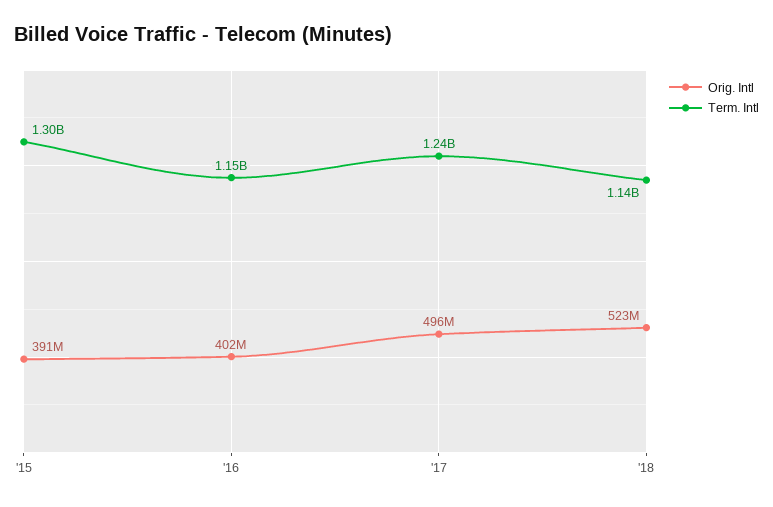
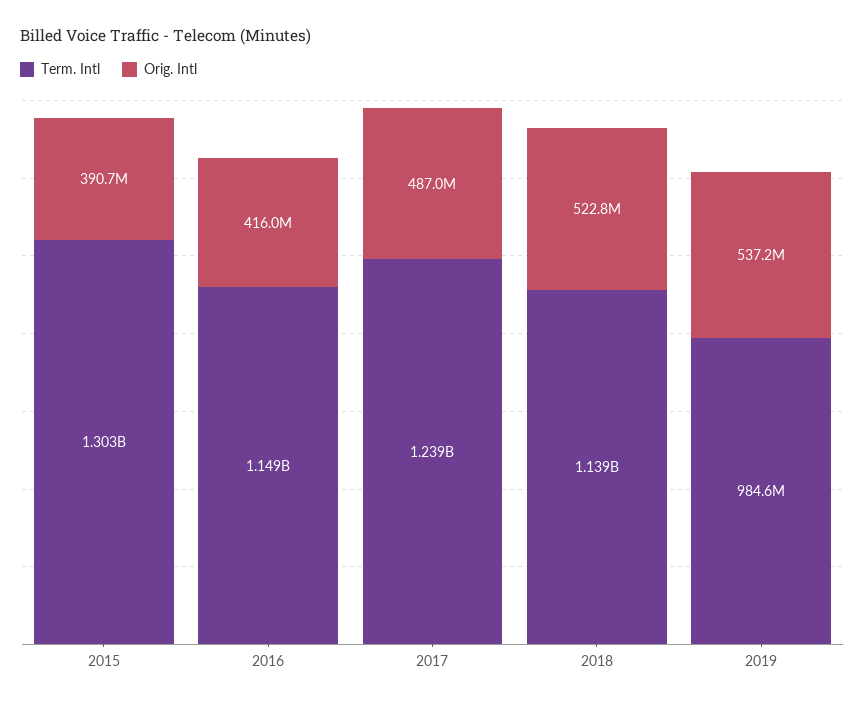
Orig. Intl, '16: 402000000 -> 416000000
Orig. Intl, '17: 496000000 -> 487000000
Term. Intl, 2019: none -> 984600000
Orig. Intl, 2019: none -> 537200000

